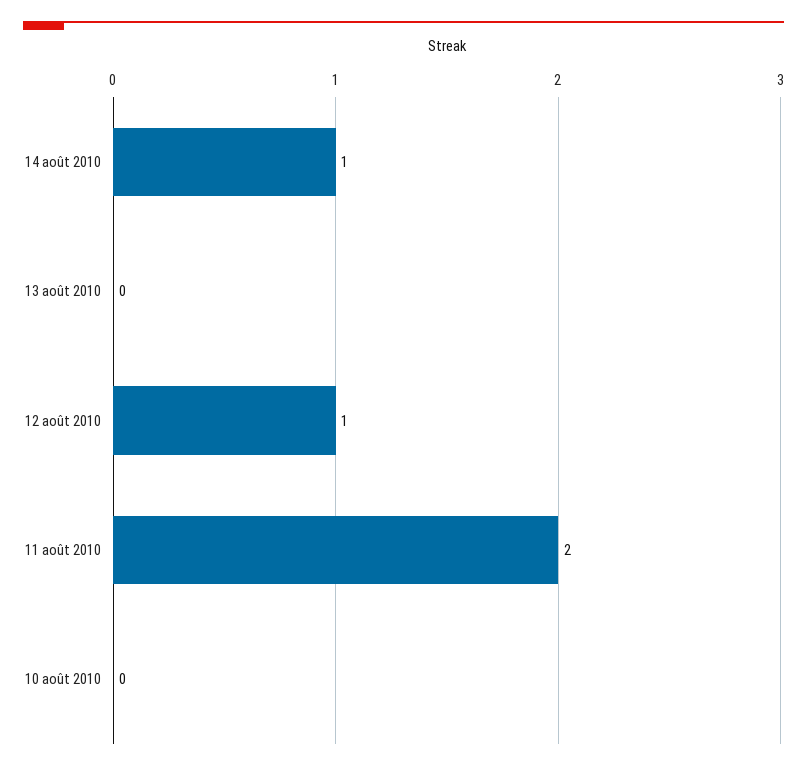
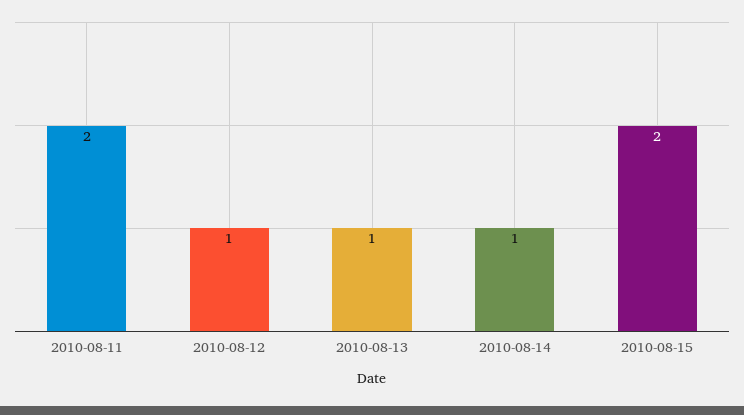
13 août 2010: 0 -> 1
10 août 2010: 0 -> none
2010-08-15: none -> 2

